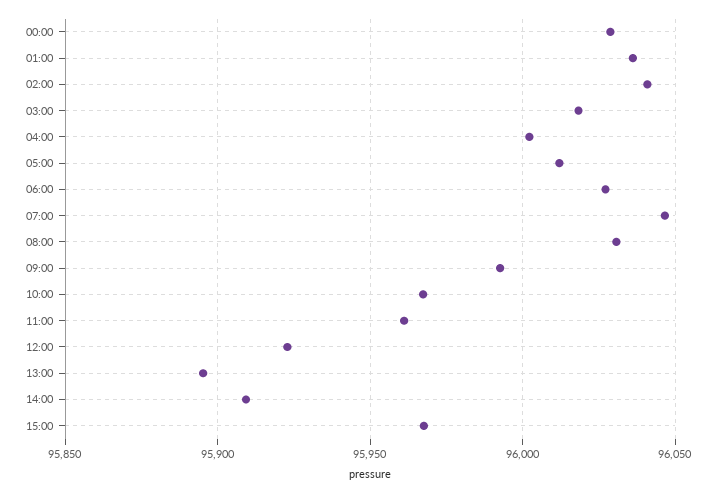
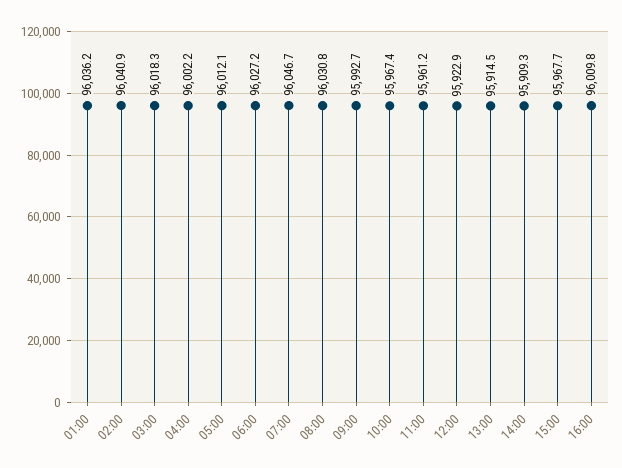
00:00: 96030 -> none
13:00: 95895 -> 95914.5
16:00: none -> 96009.8

